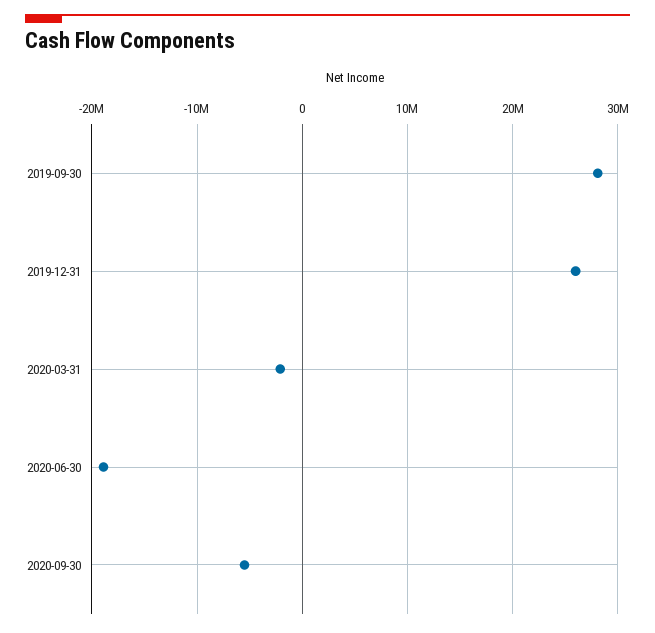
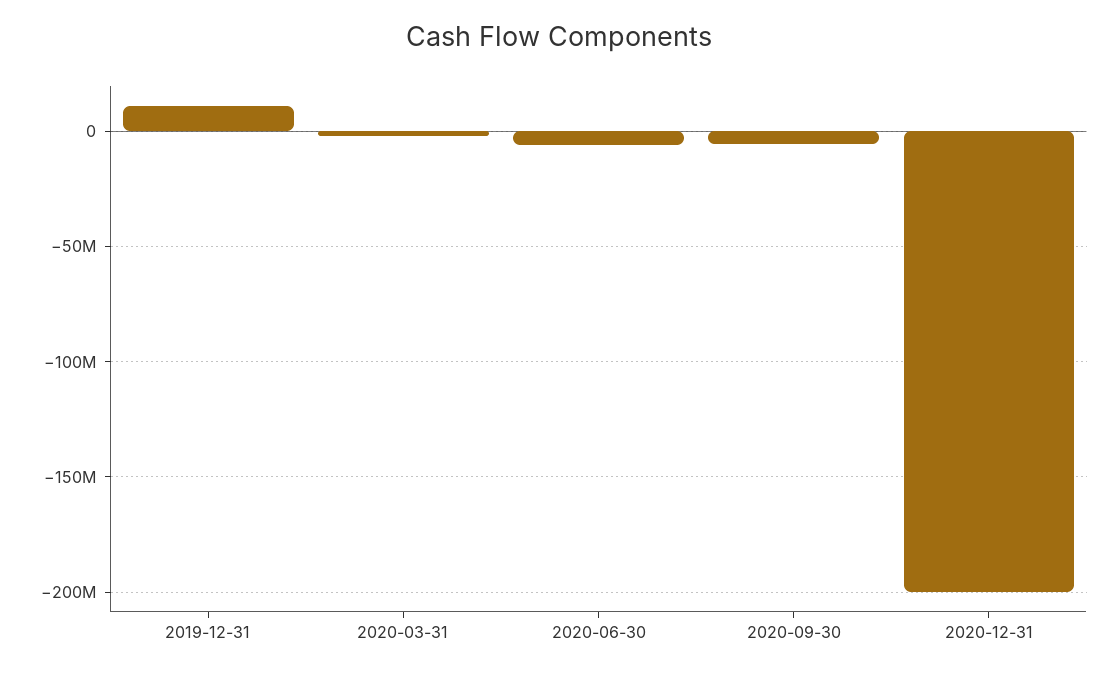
2019-09-30: 28000000 -> none
2019-12-31: 26000000 -> 10000000
2020-06-30: -19000000 -> -5000000
2020-12-31: none -> -200000000

